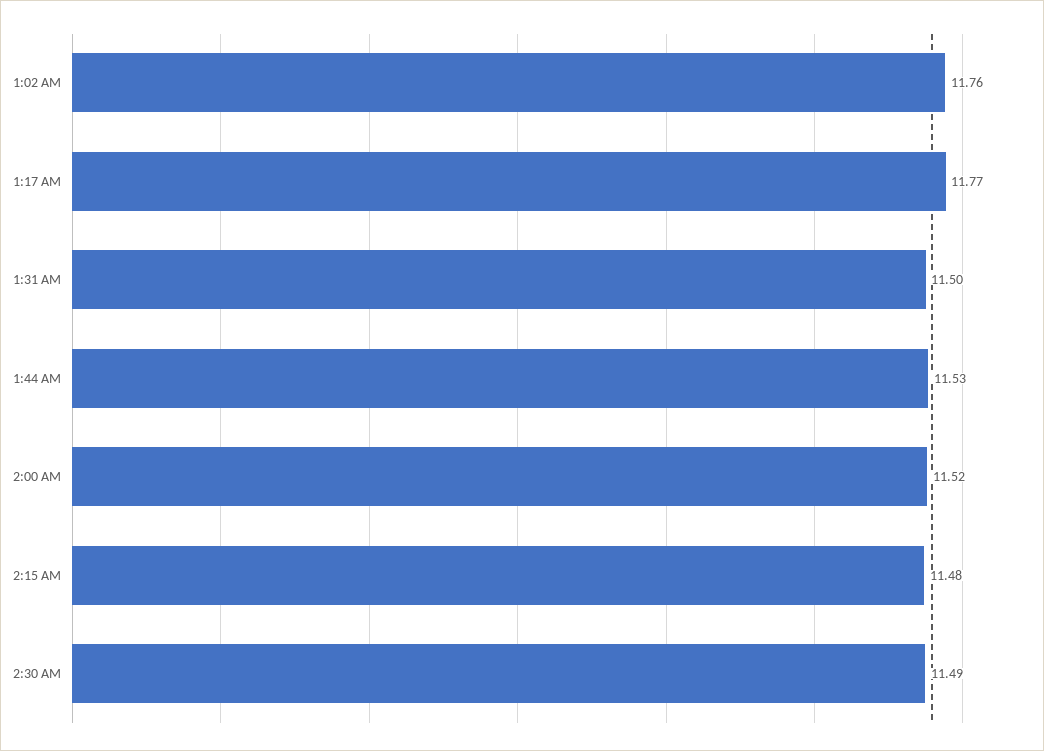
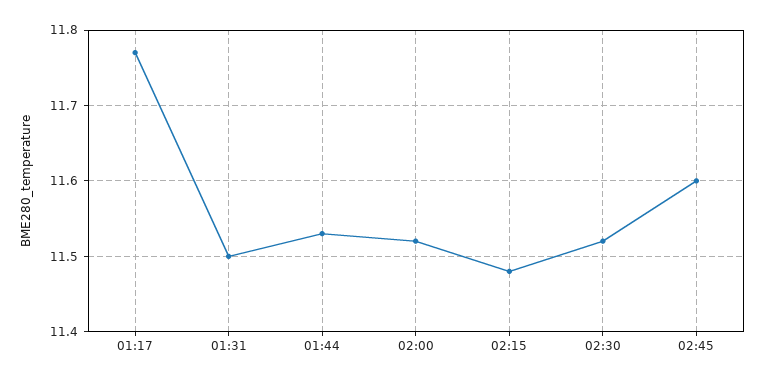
1:02 AM: 11.76 -> none
2:30 AM: 11.49 -> 11.52
02:45: none -> 11.6

